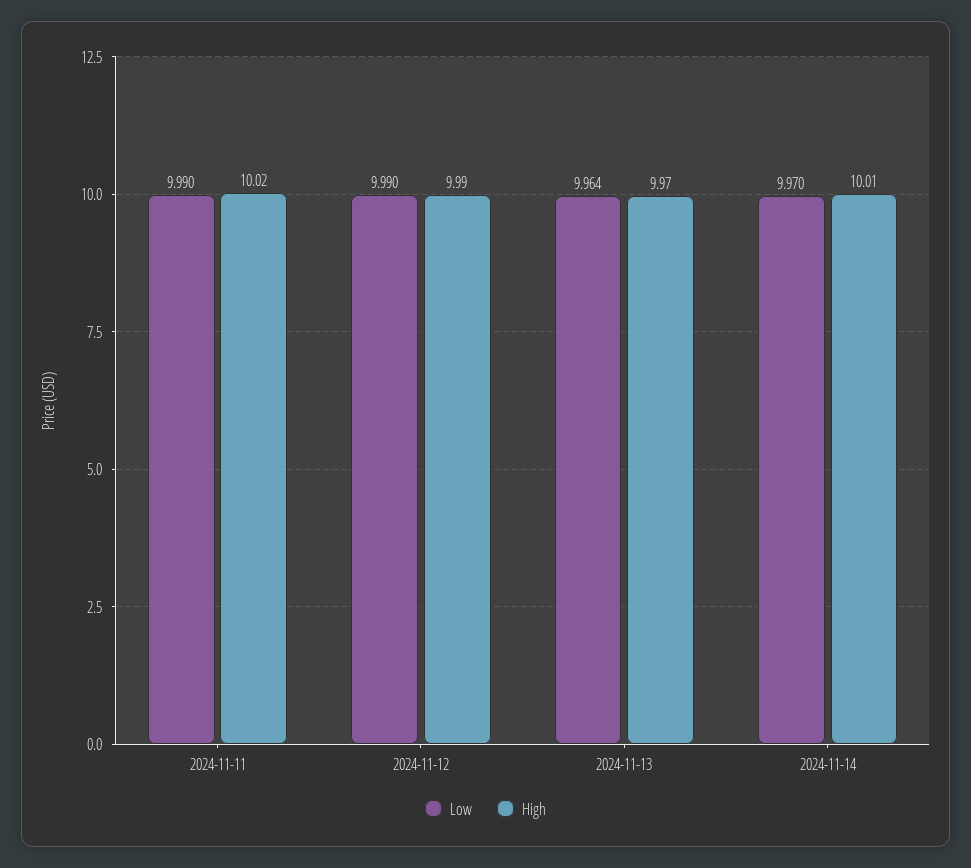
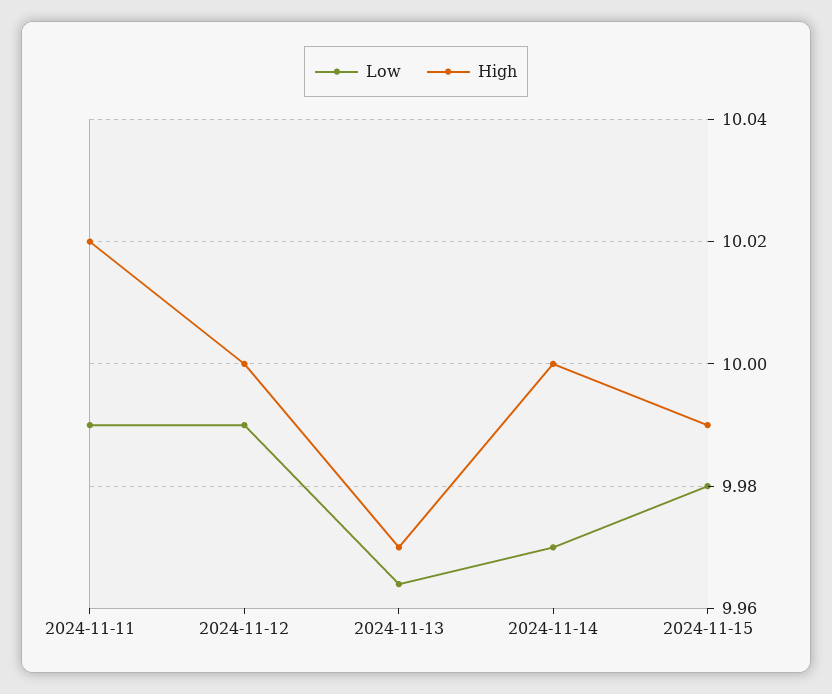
High, 2024-11-12: 9.99 -> 10
High, 2024-11-14: 10.01 -> 10
Low, 2024-11-15: none -> 9.98
High, 2024-11-15: none -> 9.99

